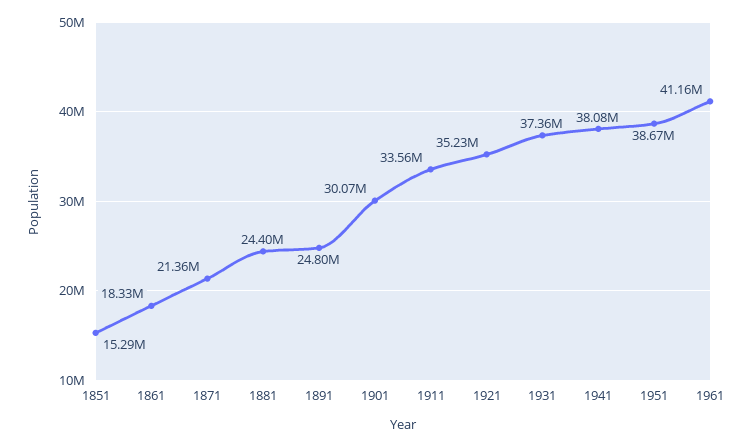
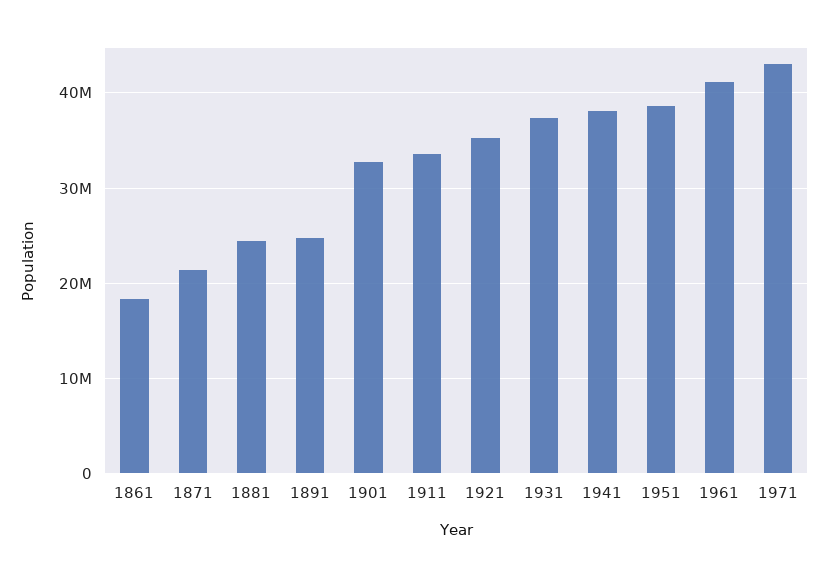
1851: 15290000 -> none
1901: 30070000 -> 33000000
1971: none -> 43000000

